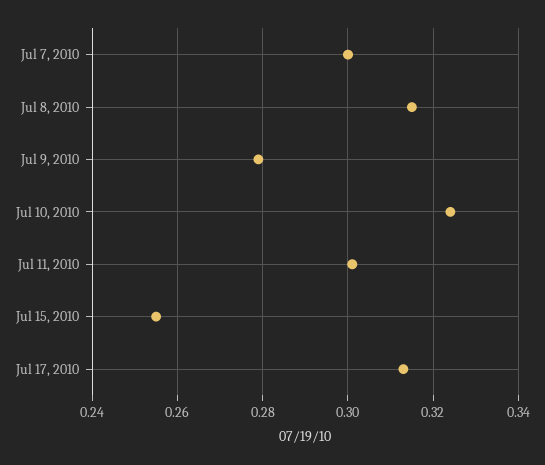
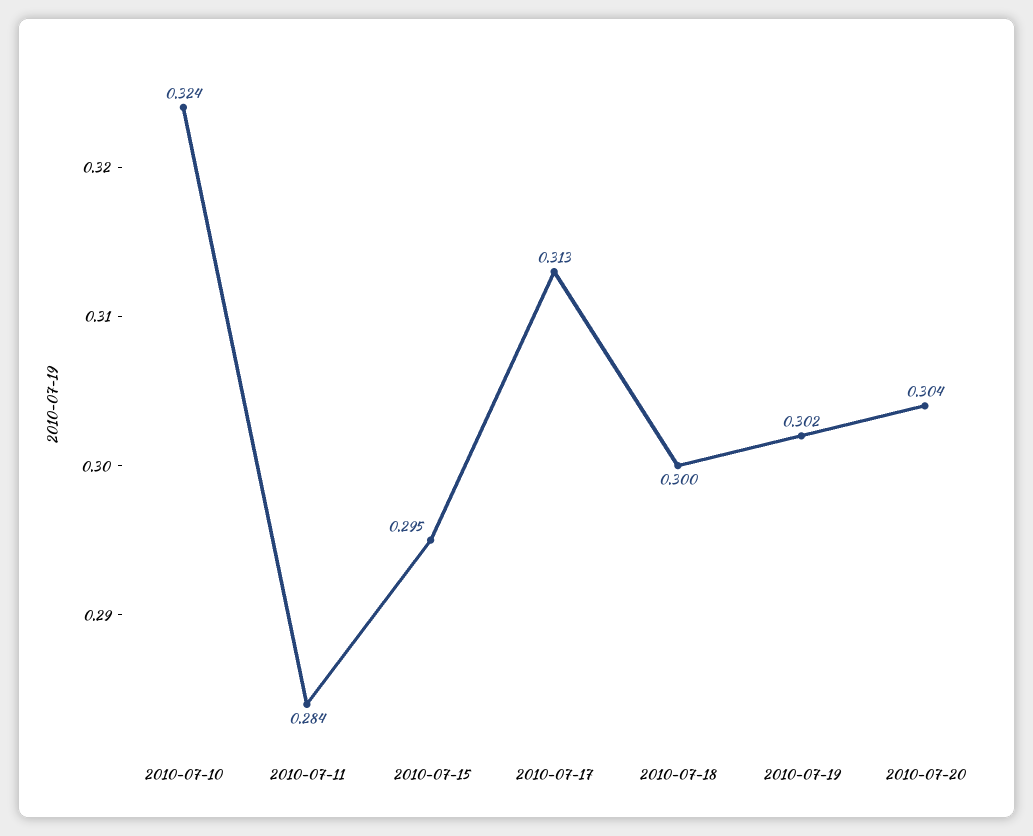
Jul 7, 2010: 0.3 -> none
Jul 8, 2010: 0.315 -> none
Jul 9, 2010: 0.28 -> none
Jul 11, 2010: 0.3 -> 0.284
Jul 15, 2010: 0.255 -> 0.295
2010-07-18: none -> 0.3
2010-07-19: none -> 0.302
2010-07-20: none -> 0.304

